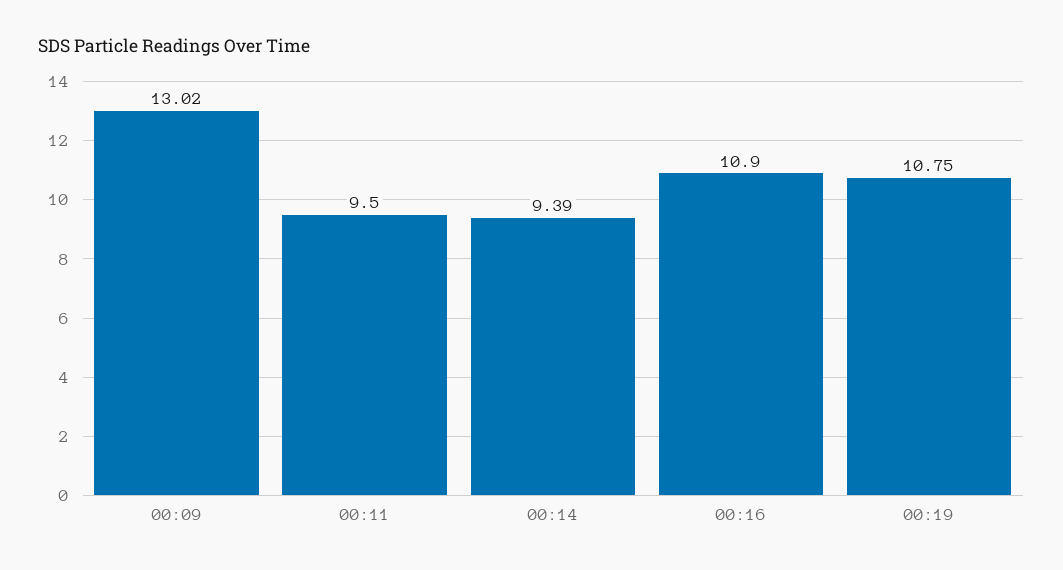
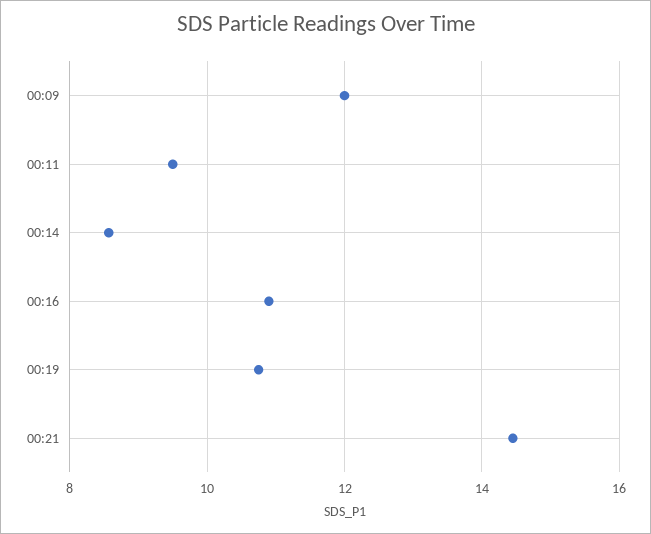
00:09: 13.02 -> 12
00:14: 9.39 -> 8.6
00:21: none -> 14.4

